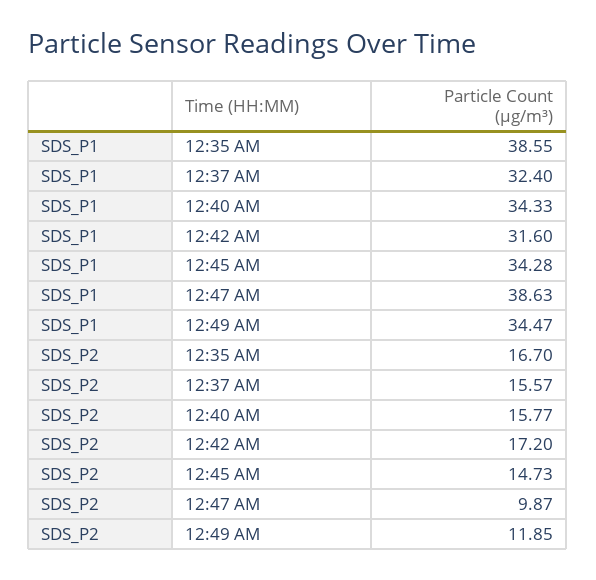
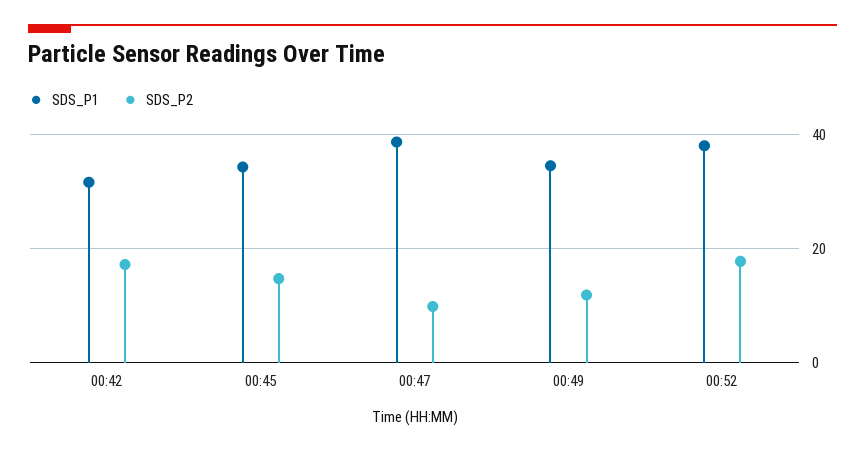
SDS_P1, 12:35 AM: 38.55 -> none
SDS_P1, 12:37 AM: 32.4 -> none
SDS_P1, 12:40 AM: 34.33 -> none
SDS_P2, 12:35 AM: 16.7 -> none
SDS_P2, 12:37 AM: 15.57 -> none
SDS_P2, 12:40 AM: 15.77 -> none
SDS_P1, 00:52: none -> 38
SDS_P2, 00:52: none -> 18

